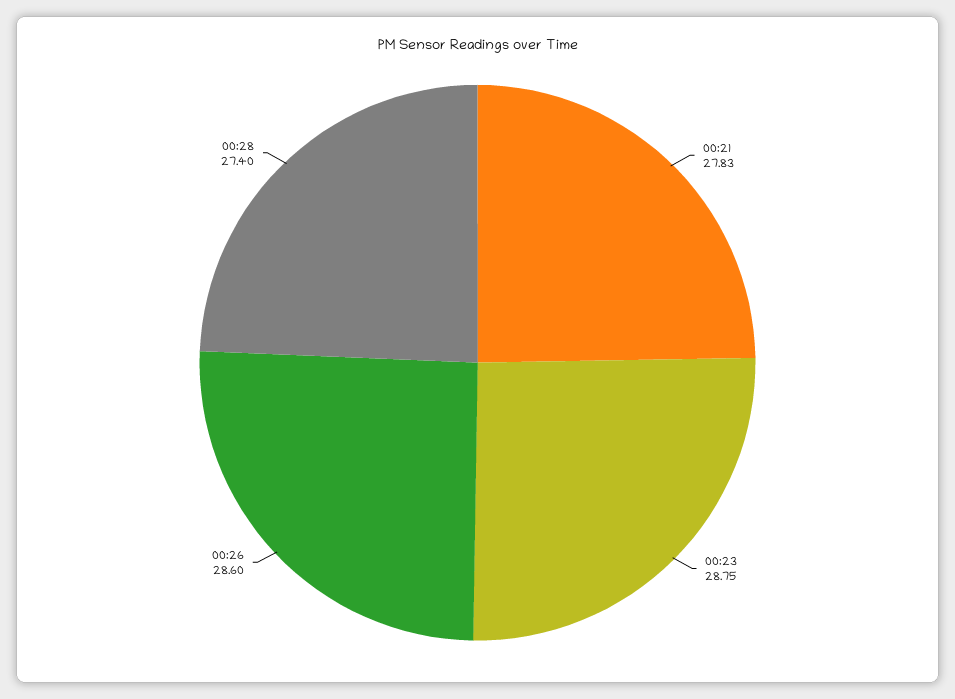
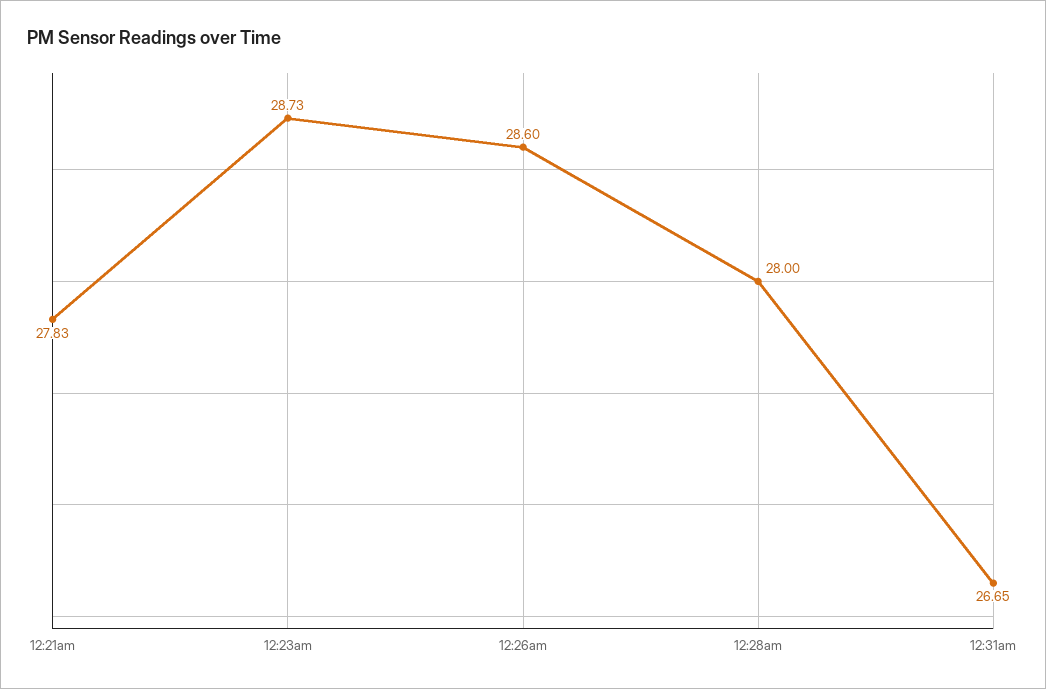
00:23: 28.75 -> 28.73
00:28: 27.4 -> 28
12:31am: none -> 26.65

